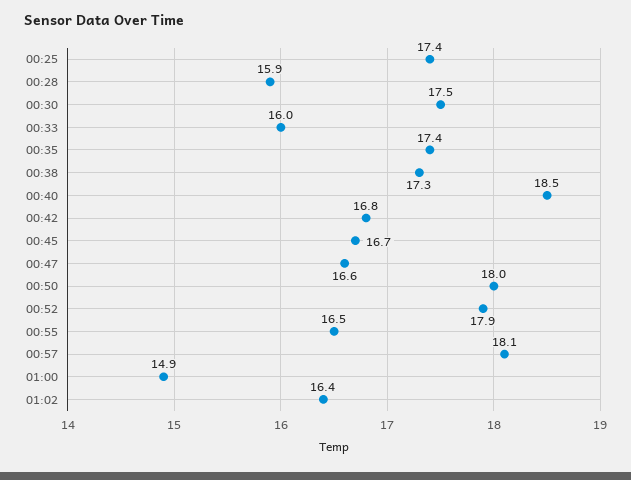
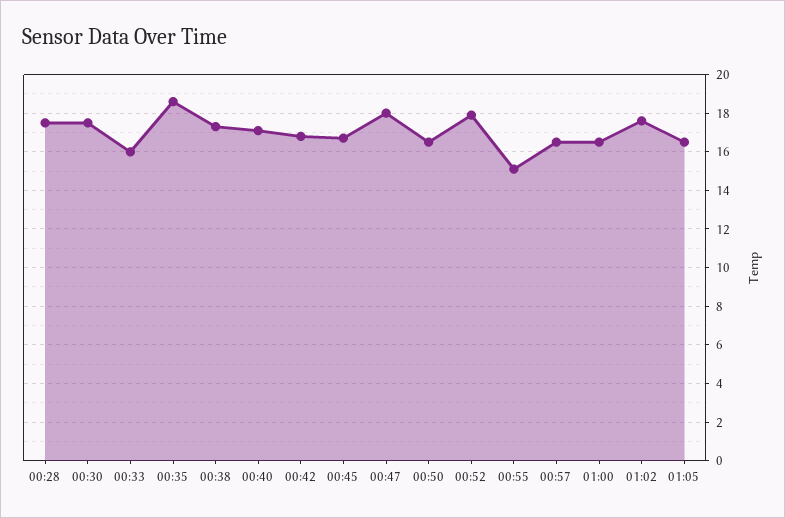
00:25: 17.4 -> none
00:28: 15.9 -> 17.5
00:35: 17.4 -> 18.5
00:40: 18.5 -> 17
00:47: 16.6 -> 18
00:50: 18 -> 16.5
00:55: 16.5 -> 15
00:57: 18.1 -> 16.5
01:00: 14.9 -> 16.5
01:02: 16.4 -> 17.5
01:05: none -> 16.5

